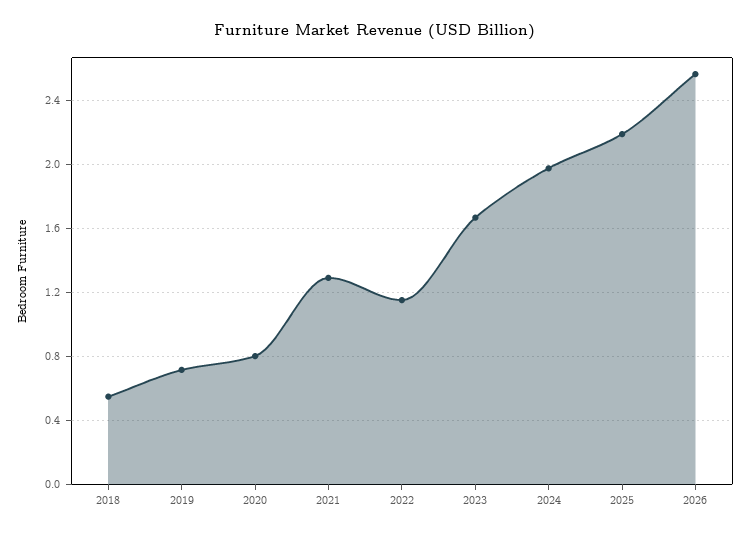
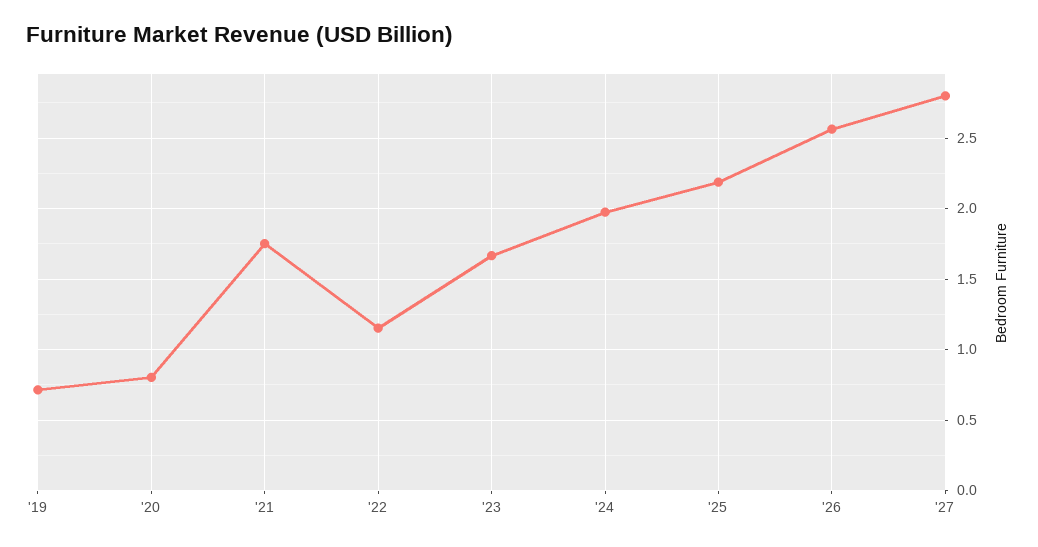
2018: 0.55 -> none
2021: 1.3 -> 1.75
'27: none -> 2.8

